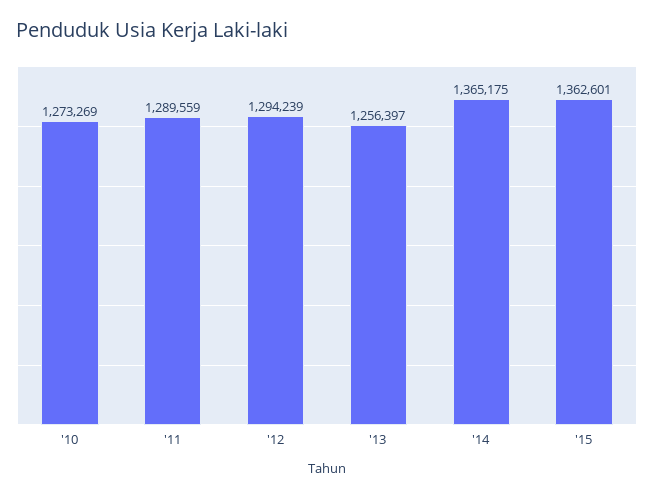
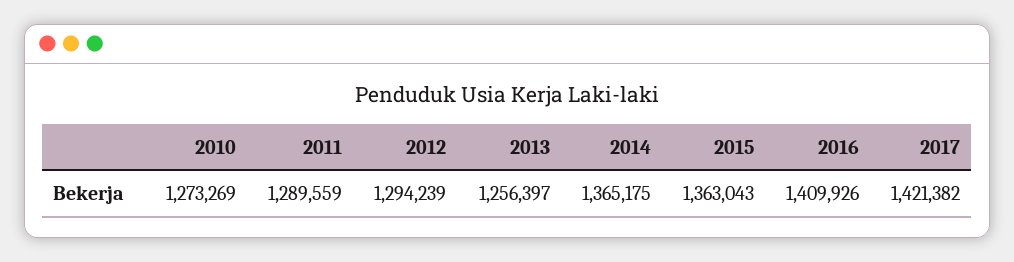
'15: 1362601 -> 1363043
2016: none -> 1409926
2017: none -> 1421382

